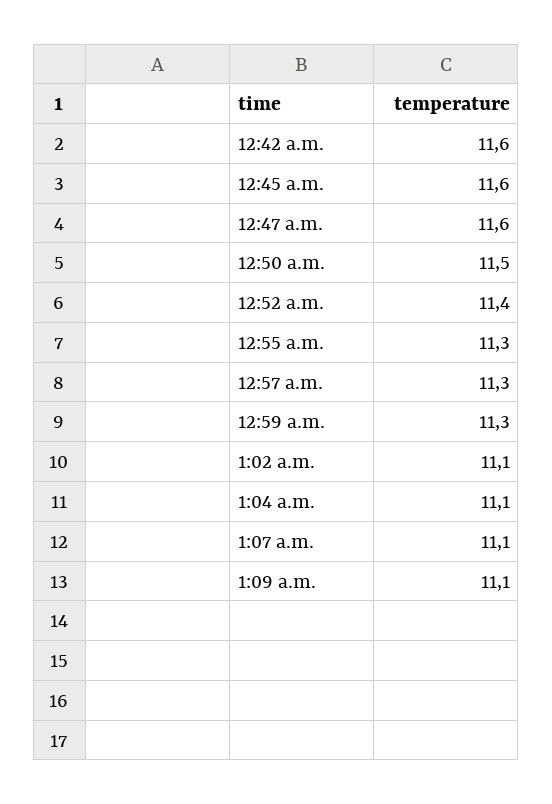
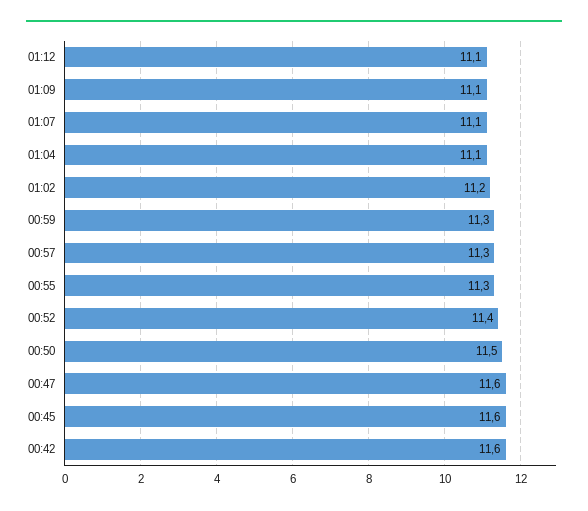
1:02 a.m.: 11.1 -> 11.2
01:12: none -> 11.1

